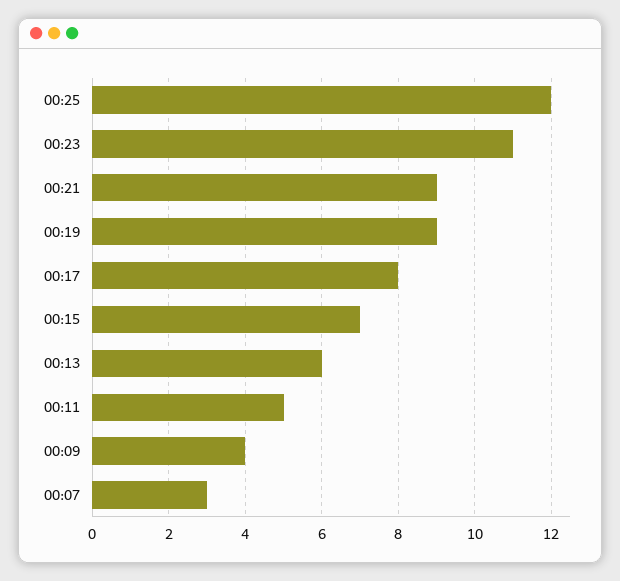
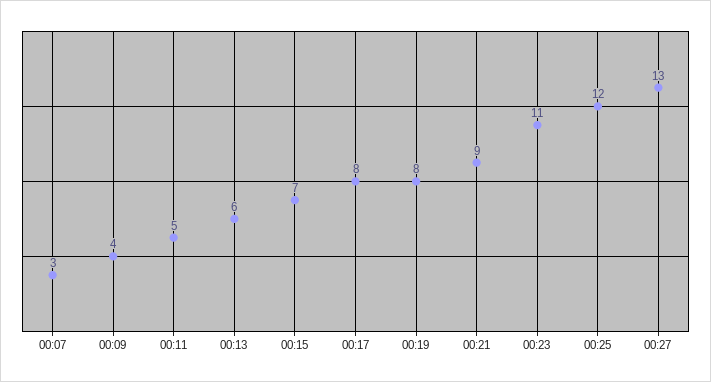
00:19: 9 -> 8
00:27: none -> 13

